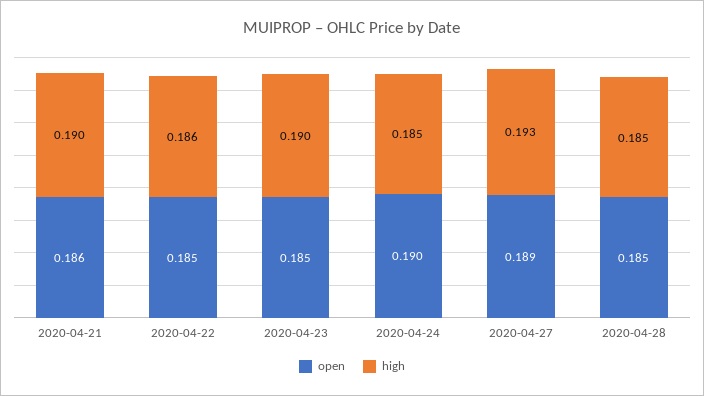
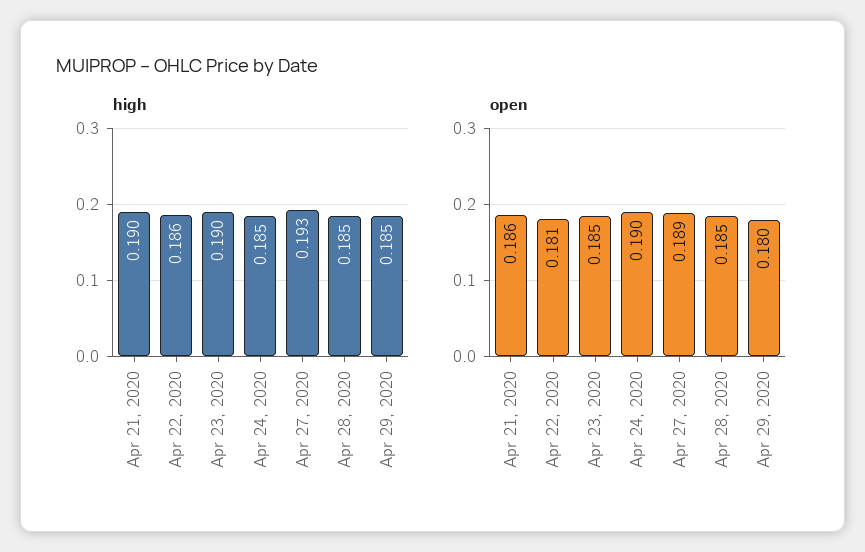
open, 2020-04-22: 0.185 -> 0.181
high, Apr 29, 2020: none -> 0.185
open, Apr 29, 2020: none -> 0.18

